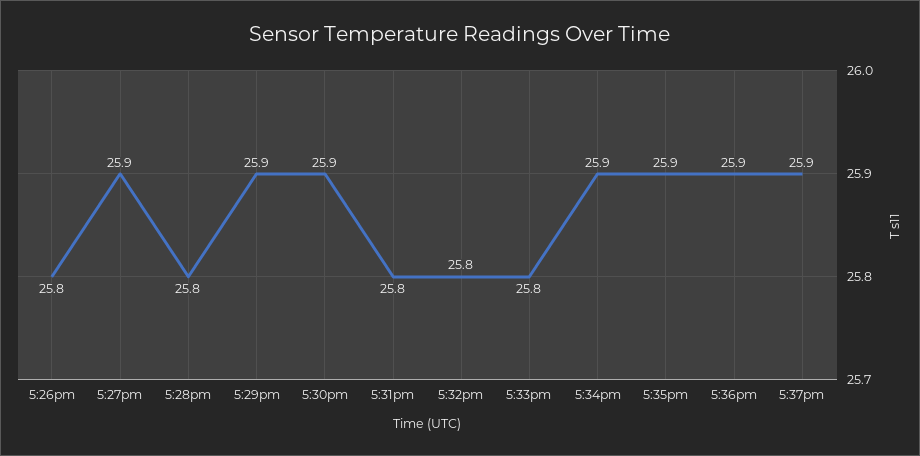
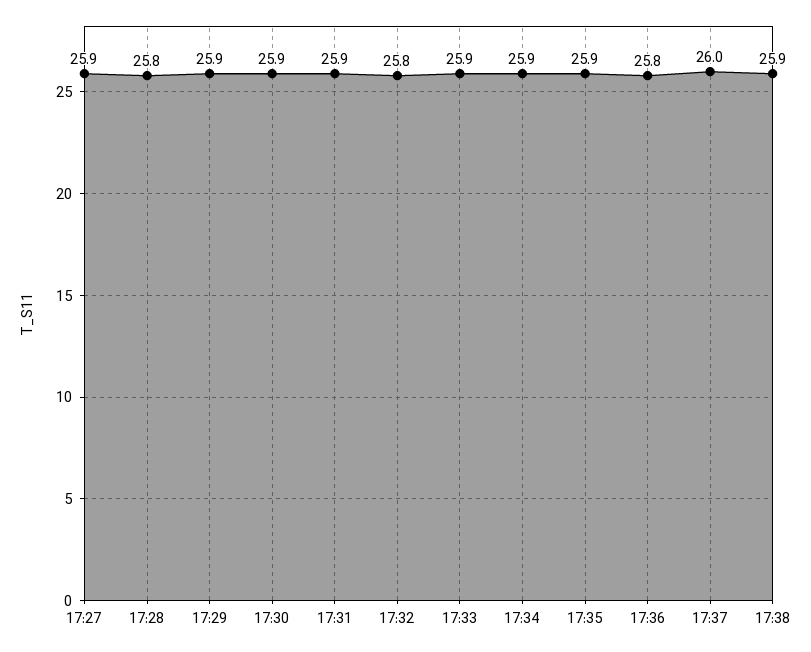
5:26pm: 25.8 -> none
5:31pm: 25.8 -> 25.9
5:33pm: 25.8 -> 25.9
5:36pm: 25.9 -> 25.8
5:37pm: 25.9 -> 26
17:38: none -> 25.9

